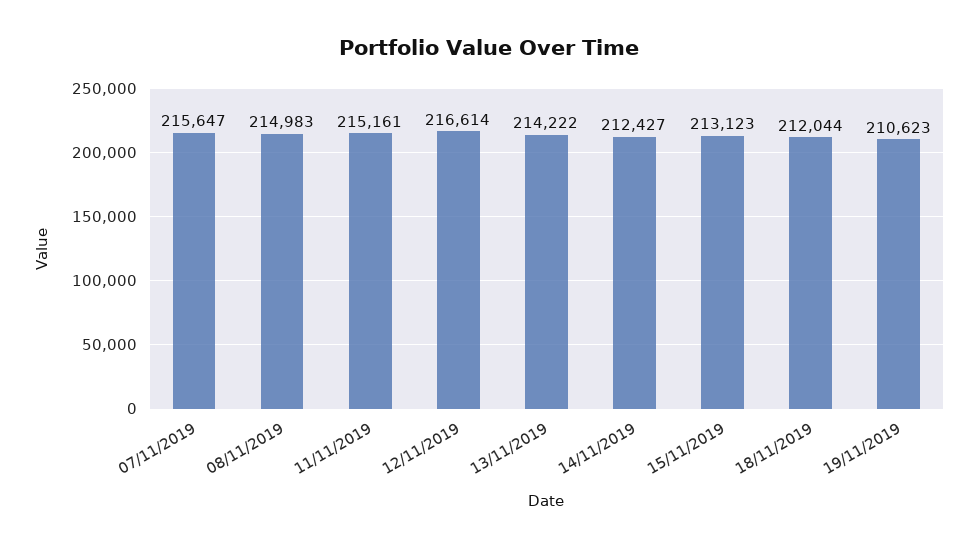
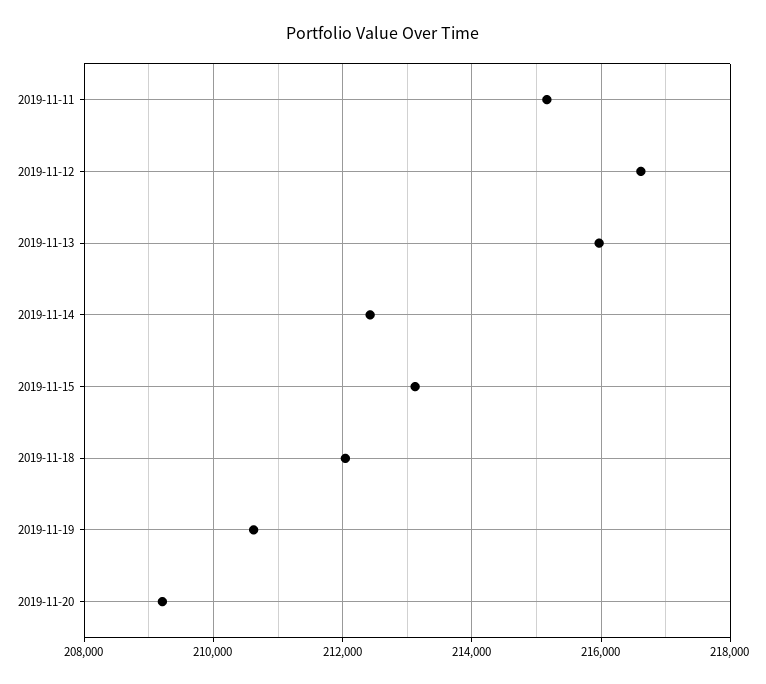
07/11/2019: 215647 -> none
08/11/2019: 214983 -> none
13/11/2019: 214222 -> 216000
2019-11-20: none -> 209200

